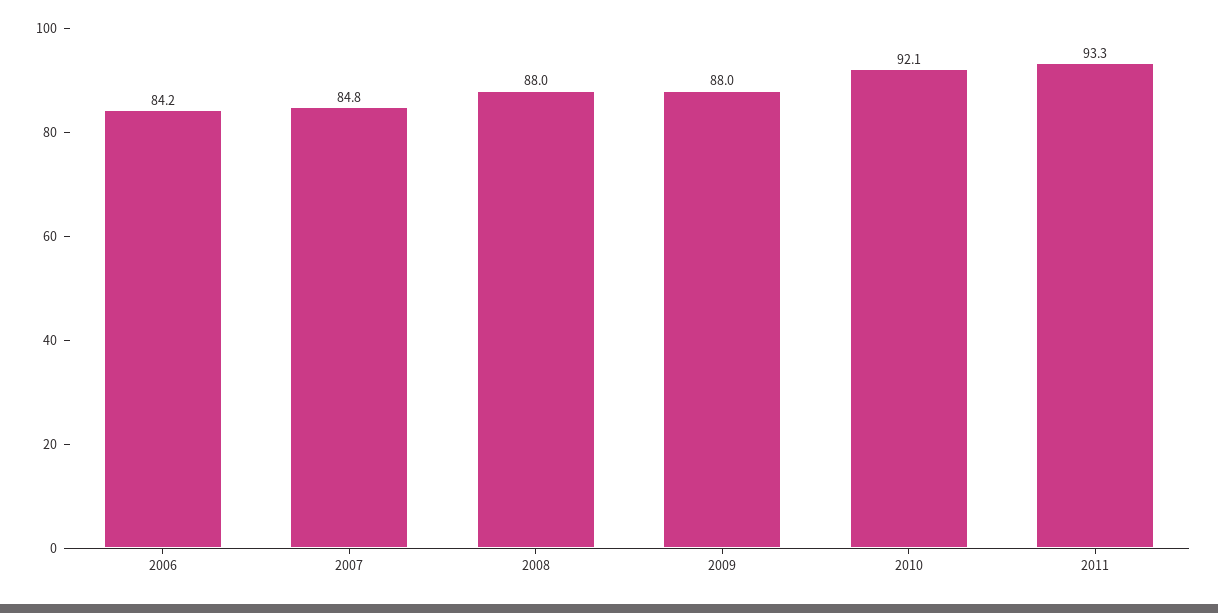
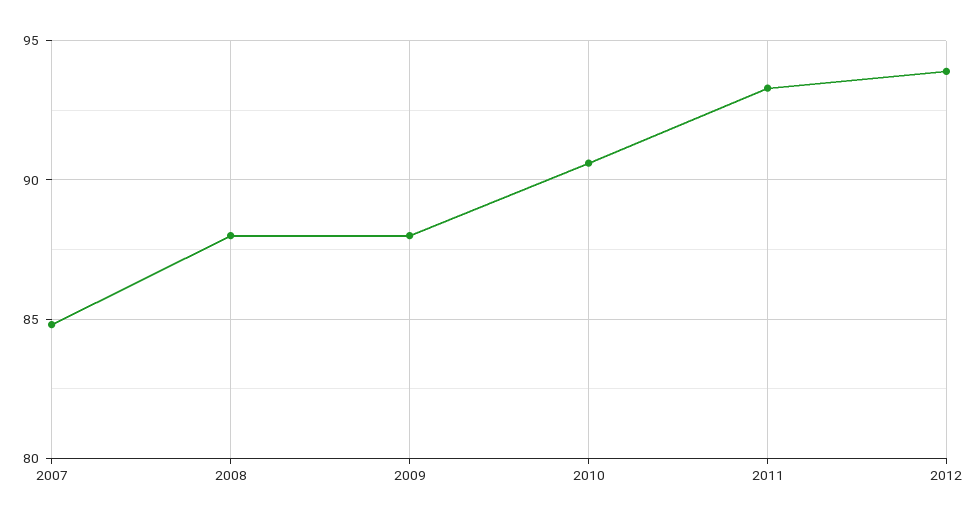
2006: 84.2 -> none
2010: 92.1 -> 90.5
2012: none -> 94

